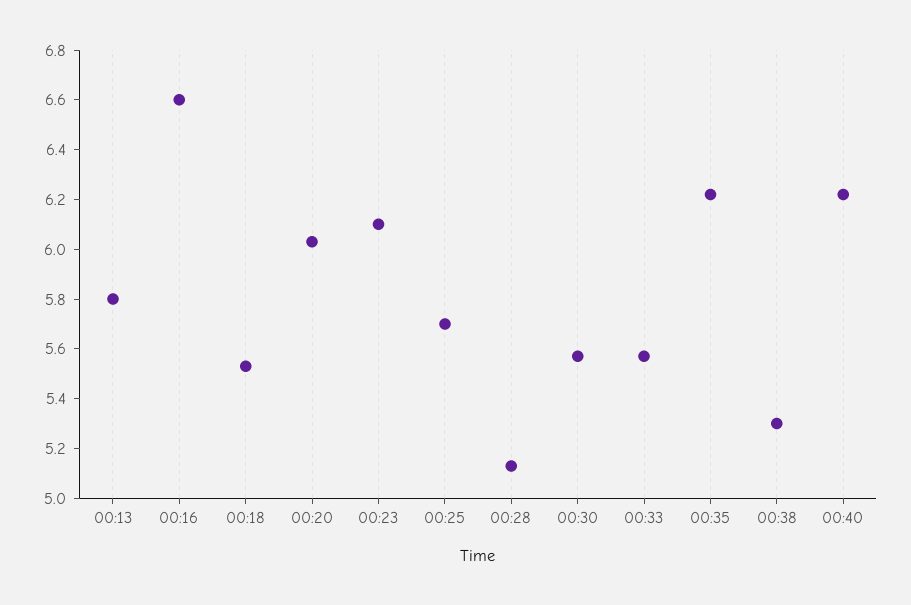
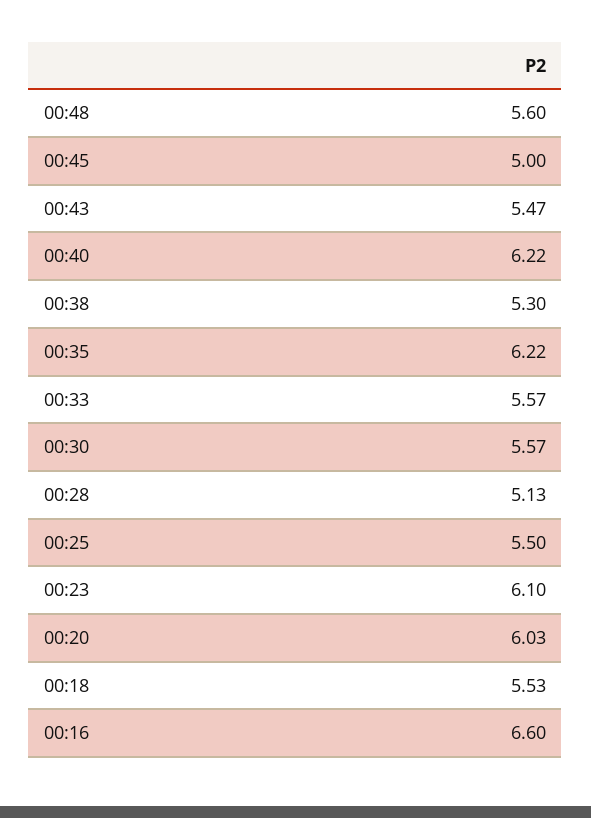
00:13: 5.8 -> none
00:25: 5.7 -> 5.5
00:48: none -> 5.6
00:45: none -> 5
00:43: none -> 5.47

